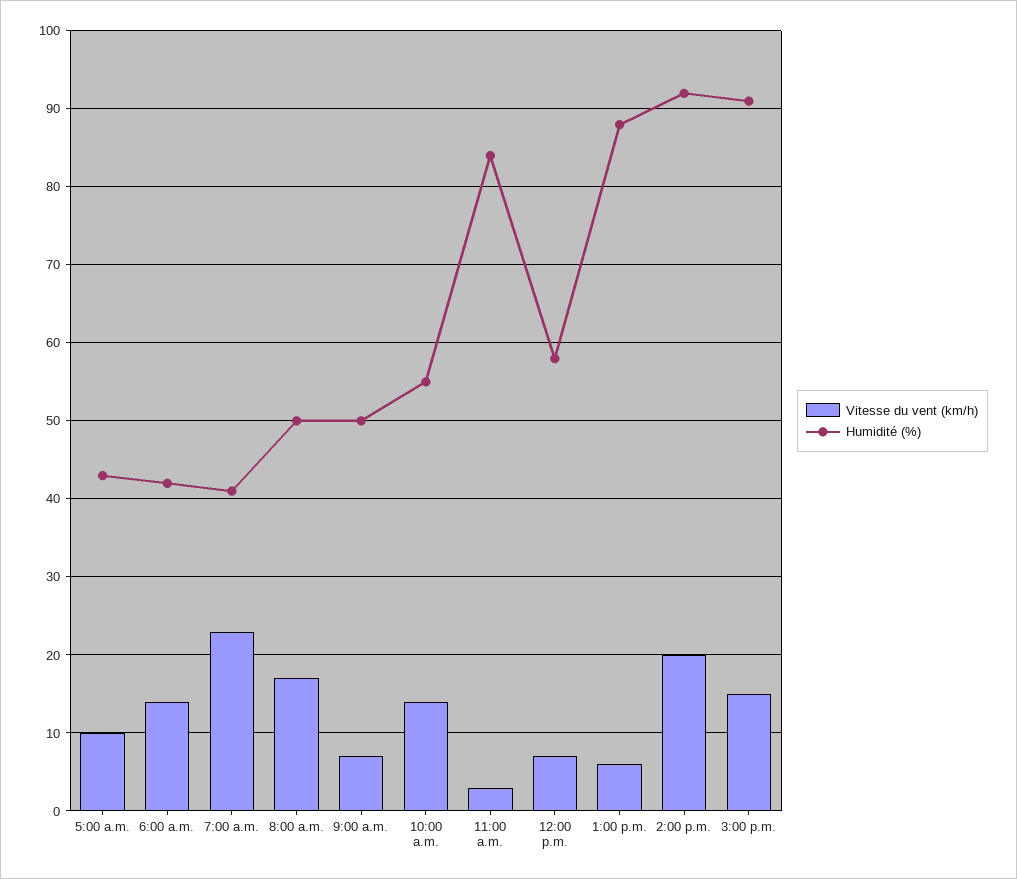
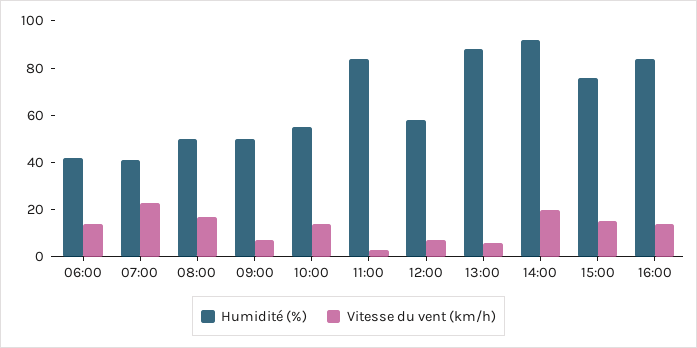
Vitesse du vent (km/h), 5:00 a.m.: 10 -> none
Humidité (%), 5:00 a.m.: 43 -> none
Humidité (%), 3:00 p.m.: 91 -> 75
Humidité (%), 16:00: none -> 85
Vitesse du vent (km/h), 16:00: none -> 15

